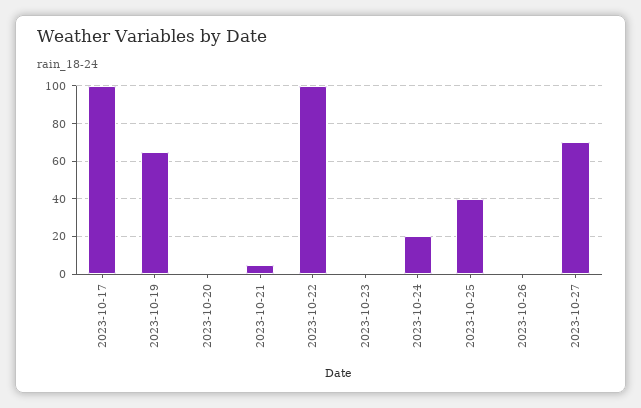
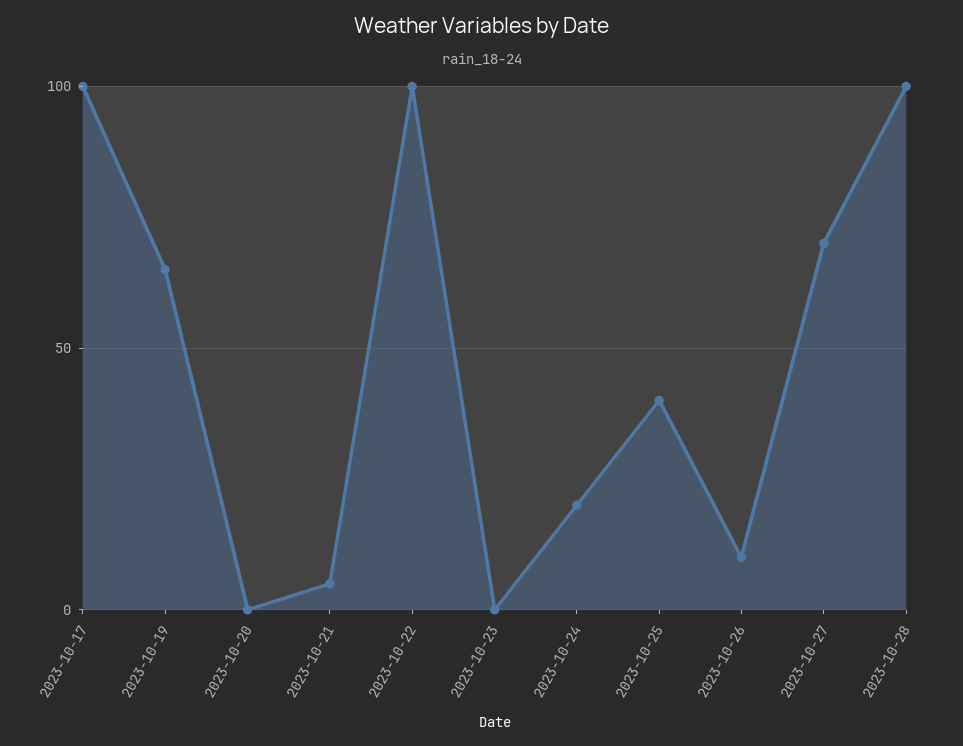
2023-10-26: 0 -> 10
2023-10-28: none -> 100

